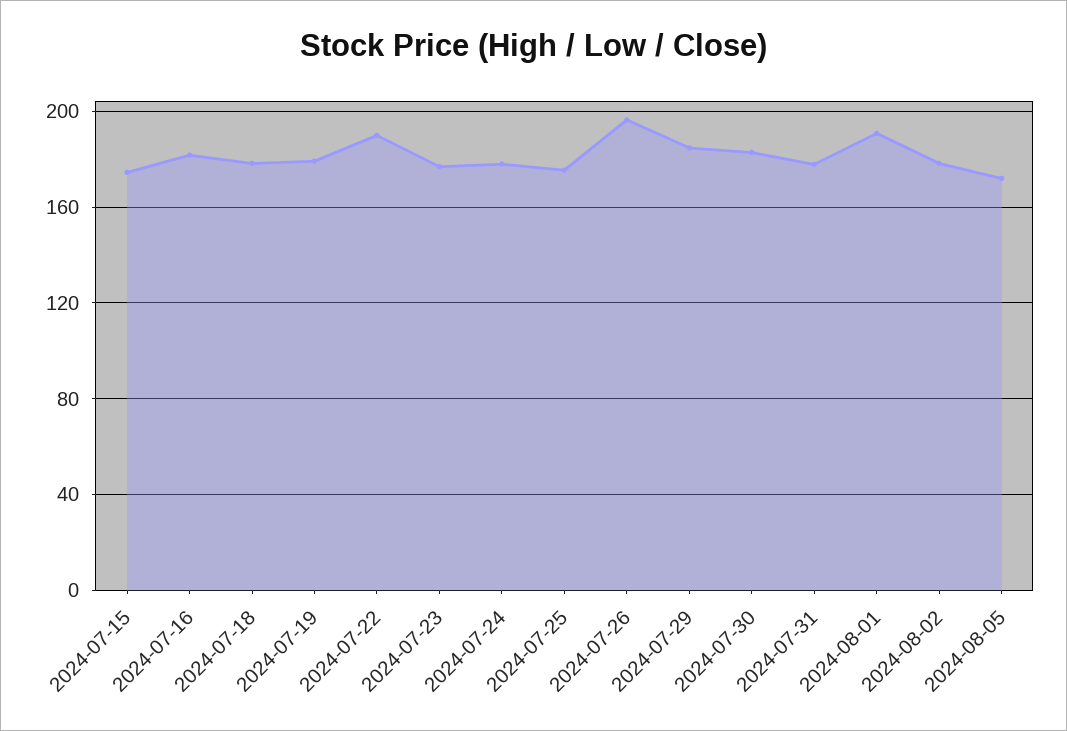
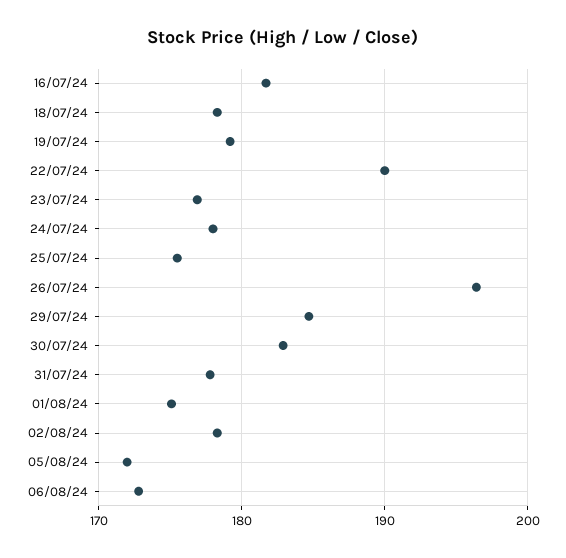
2024-07-15: 175 -> none
2024-08-01: 190 -> 175
06/08/24: none -> 173

